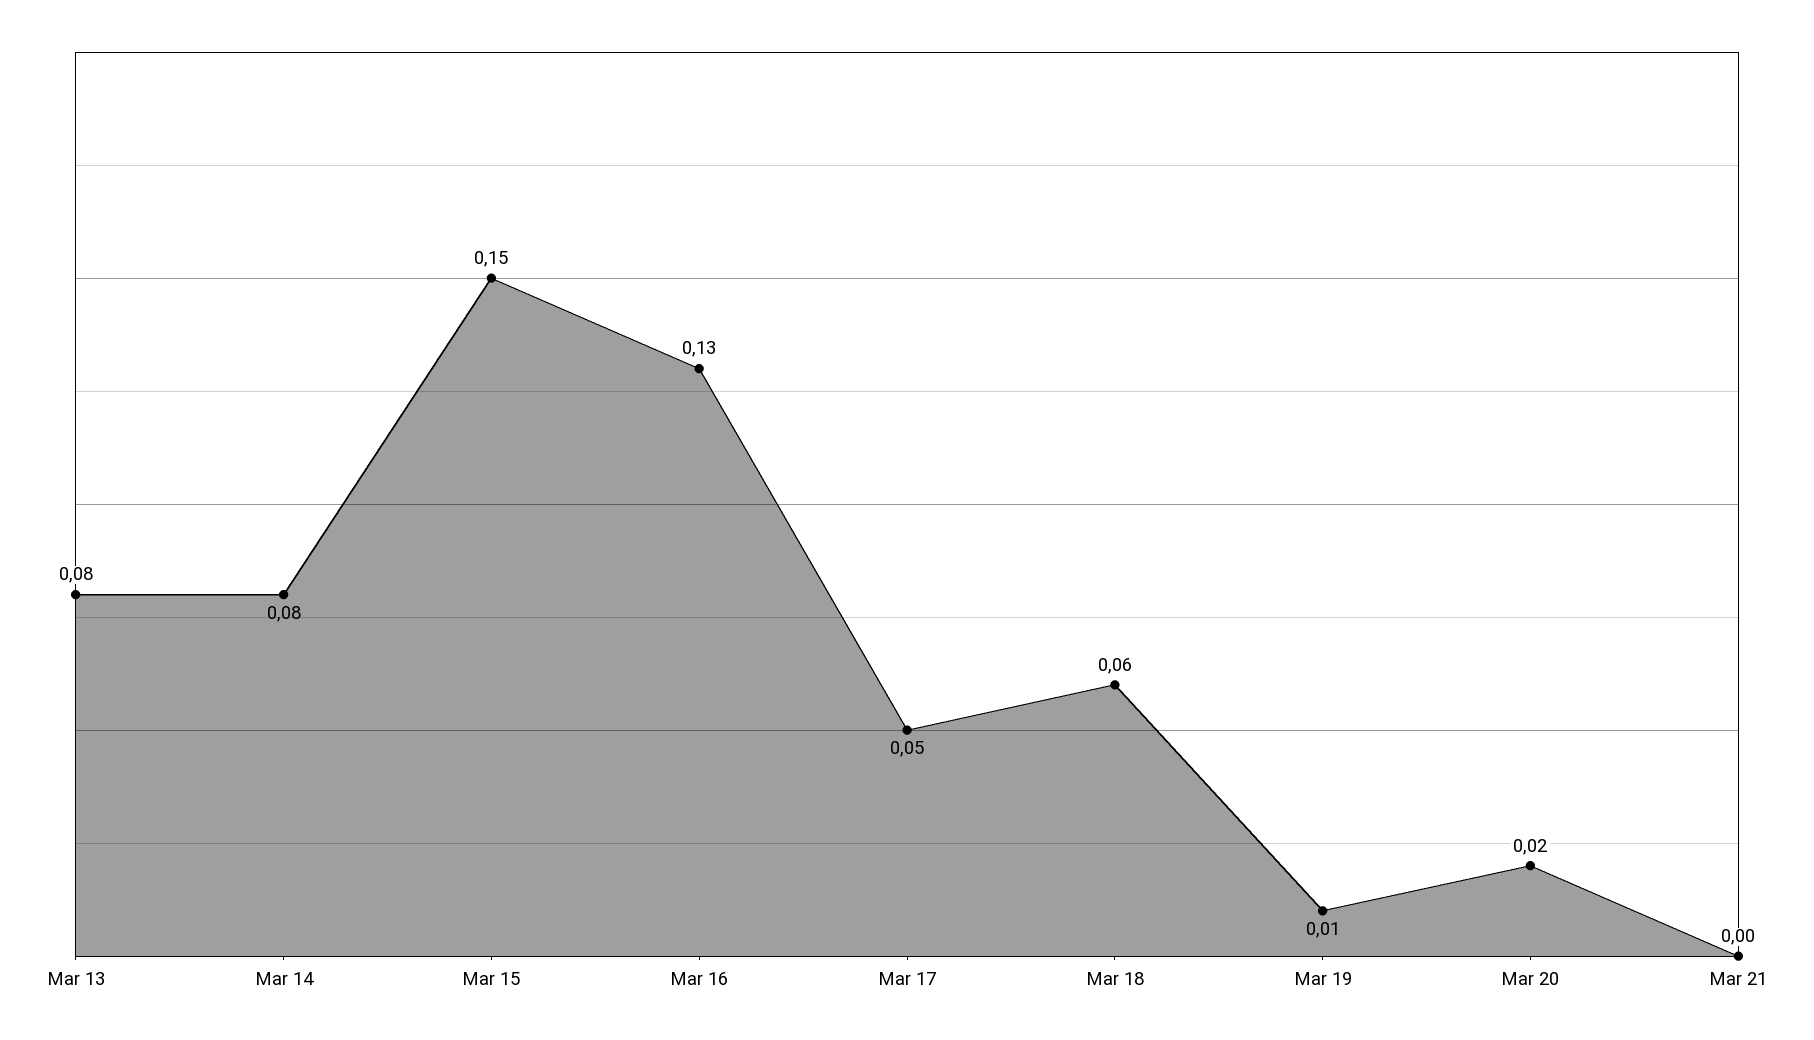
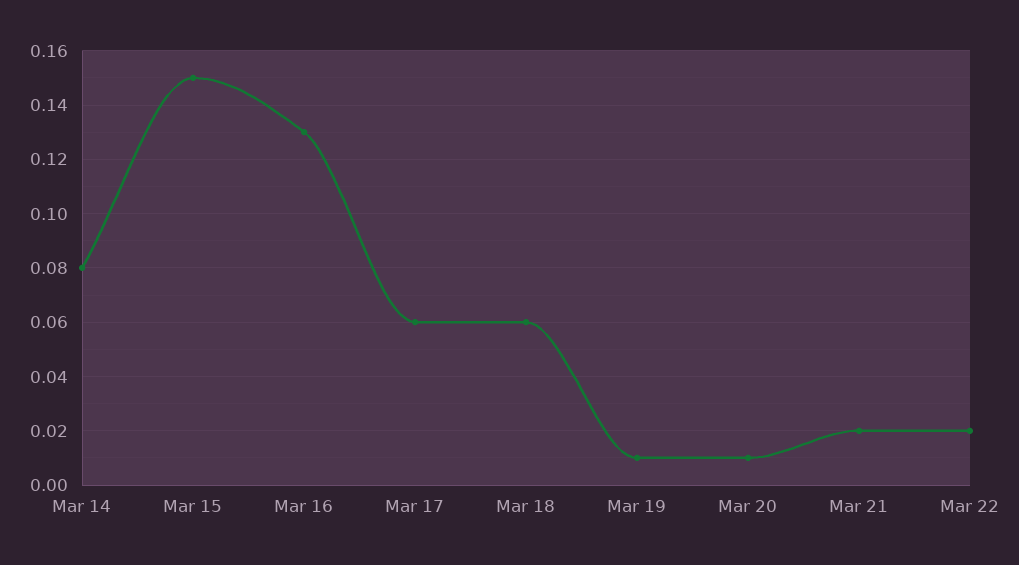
Mar 13: 0.08 -> none
Mar 17: 0.05 -> 0.06
Mar 20: 0.02 -> 0.01
Mar 21: 0 -> 0.02
Mar 22: none -> 0.02

